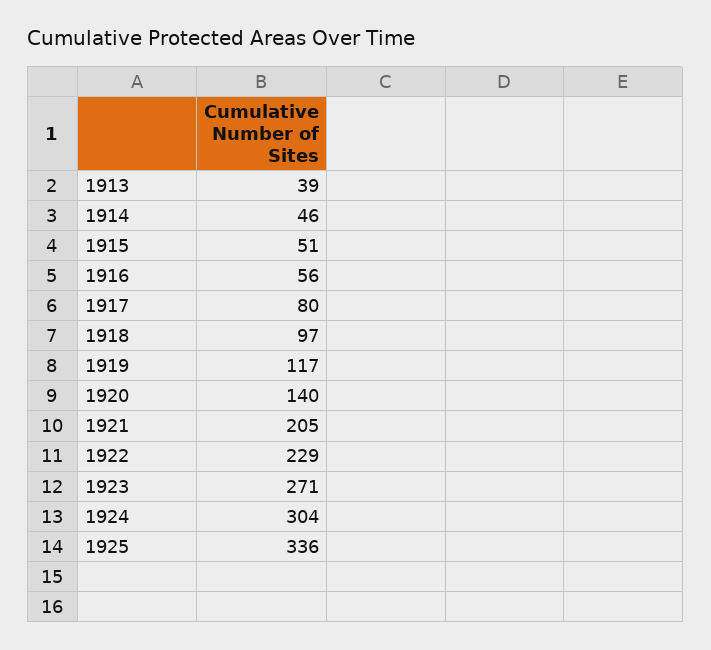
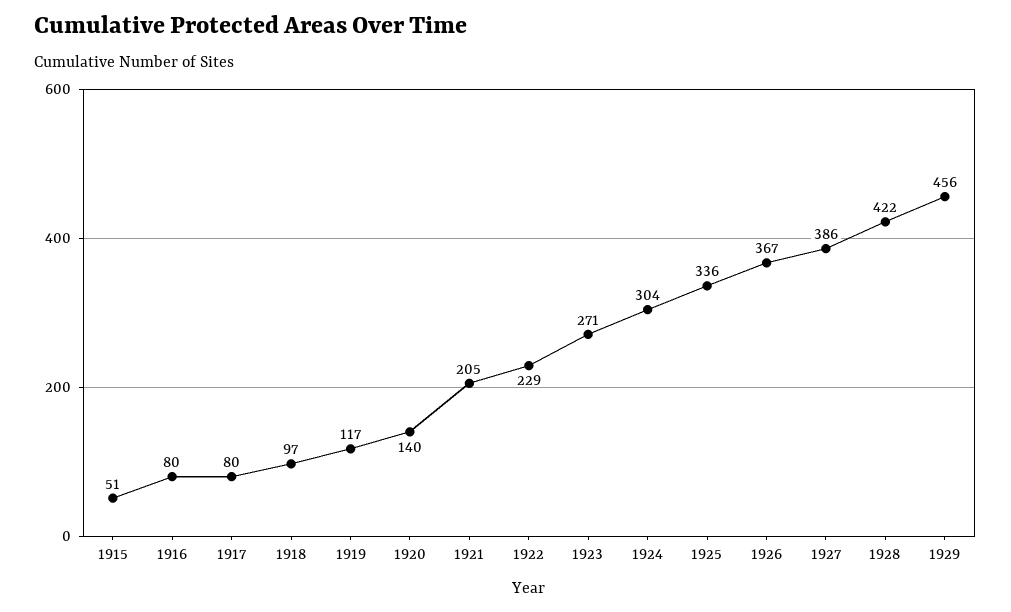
1913: 39 -> none
1914: 46 -> none
1916: 56 -> 80
1926: none -> 367
1927: none -> 386
1928: none -> 422
1929: none -> 456

